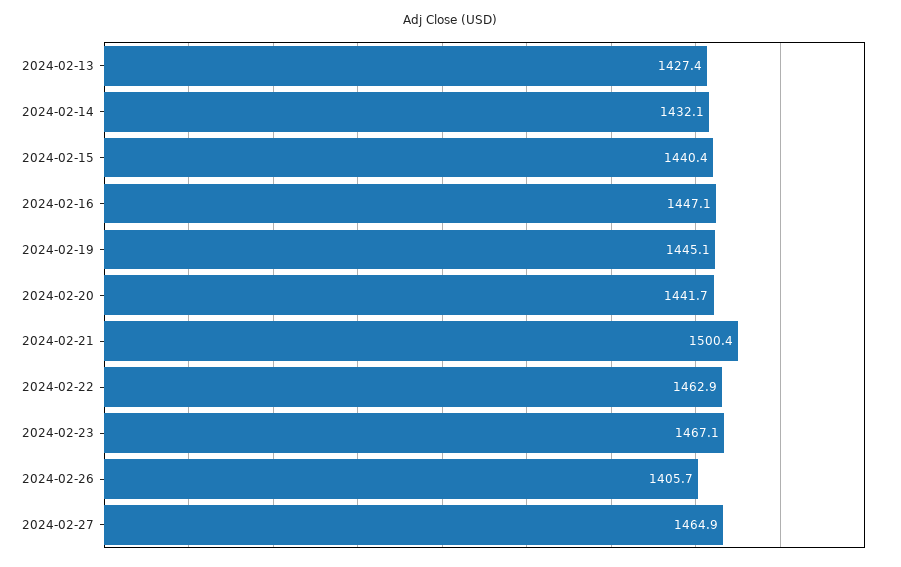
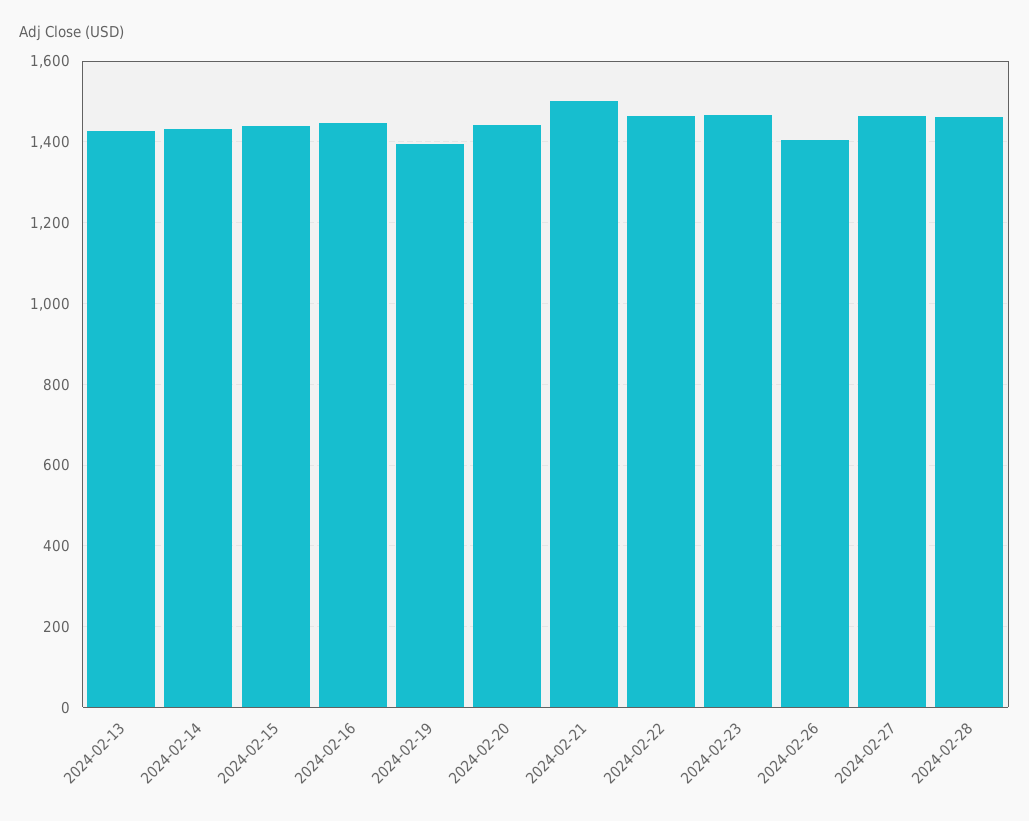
2024-02-19: 1445.1 -> 1400
2024-02-28: none -> 1460

